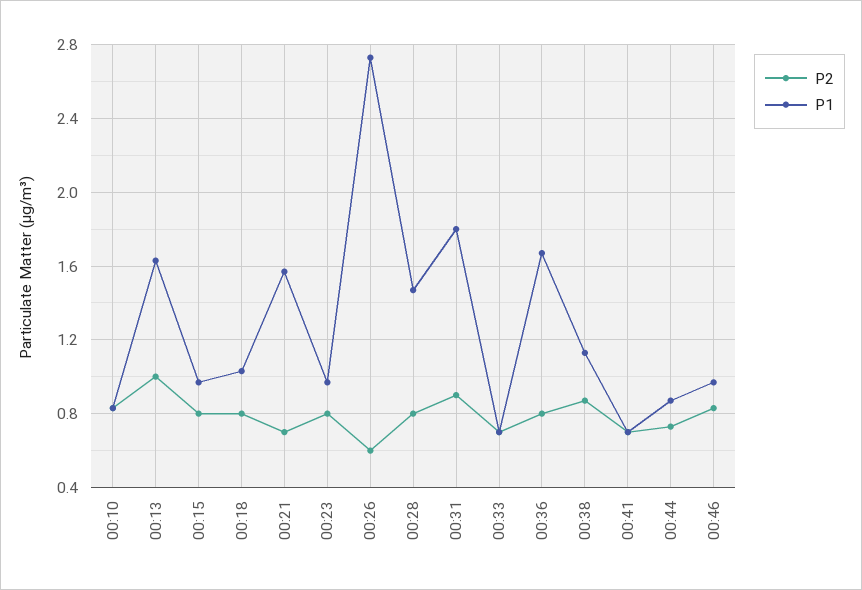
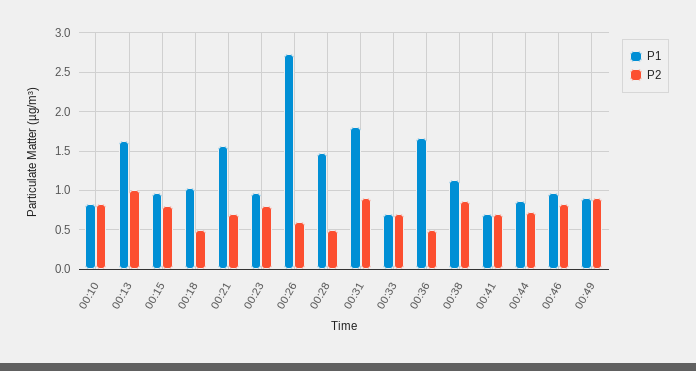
P2, 00:18: 0.8 -> 0.5
P2, 00:28: 0.8 -> 0.5
P2, 00:36: 0.8 -> 0.5
P1, 00:49: none -> 0.9
P2, 00:49: none -> 0.9

